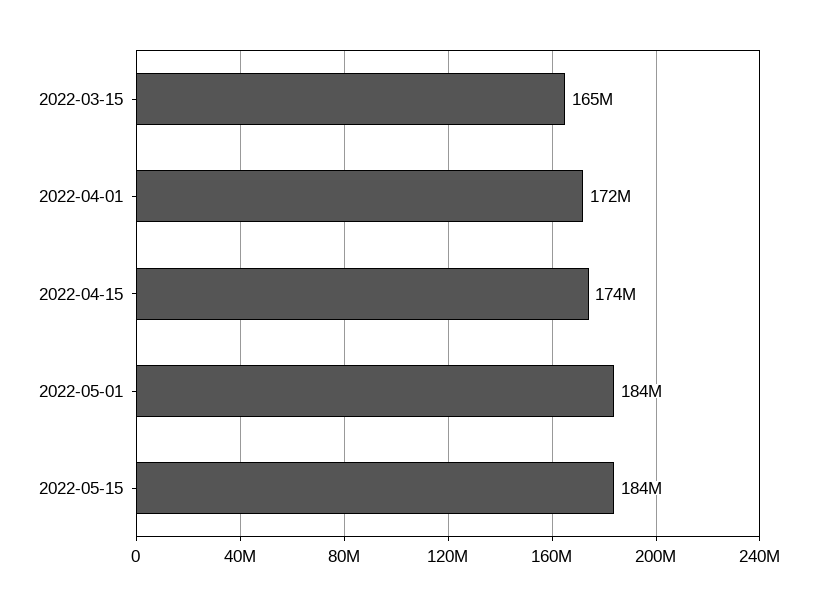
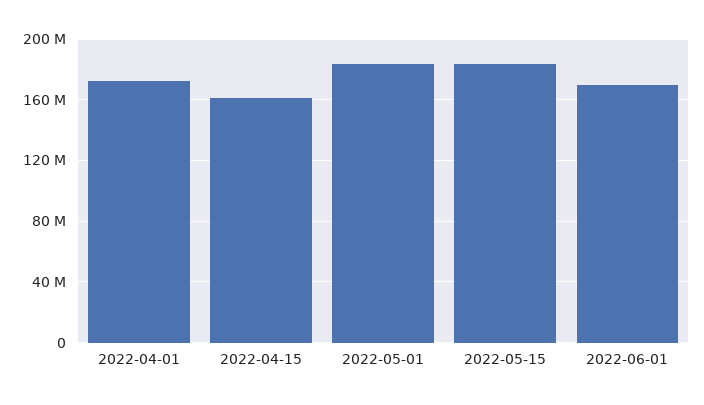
2022-03-15: 165000000 -> none
2022-04-15: 174000000 -> 160000000
2022-06-01: none -> 170000000

